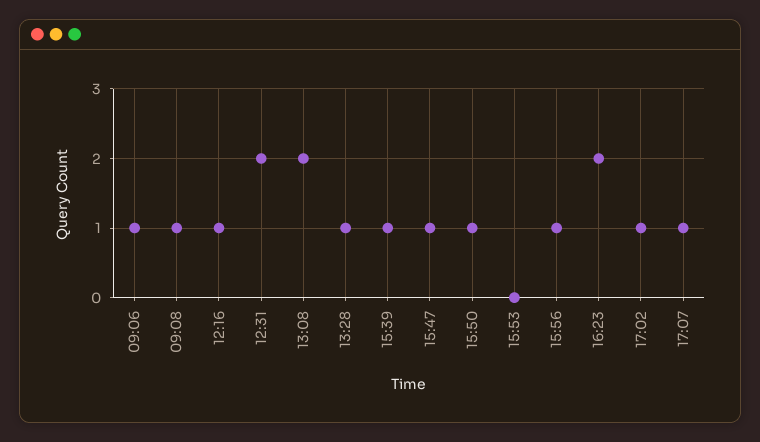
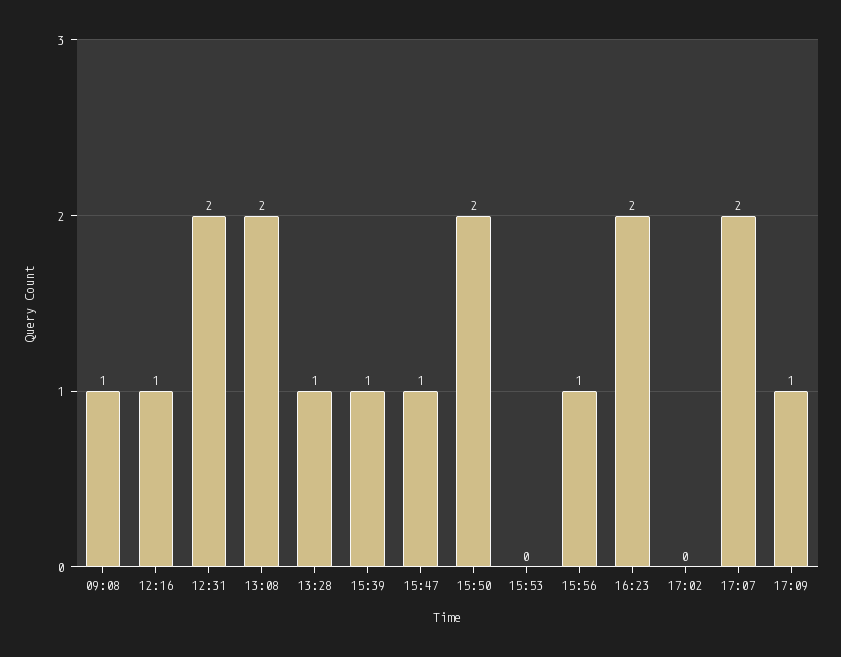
09:06: 1 -> none
15:50: 1 -> 2
17:02: 1 -> 0
17:07: 1 -> 2
17:09: none -> 1

